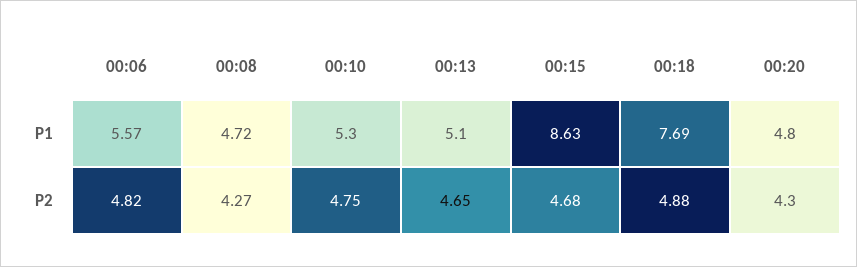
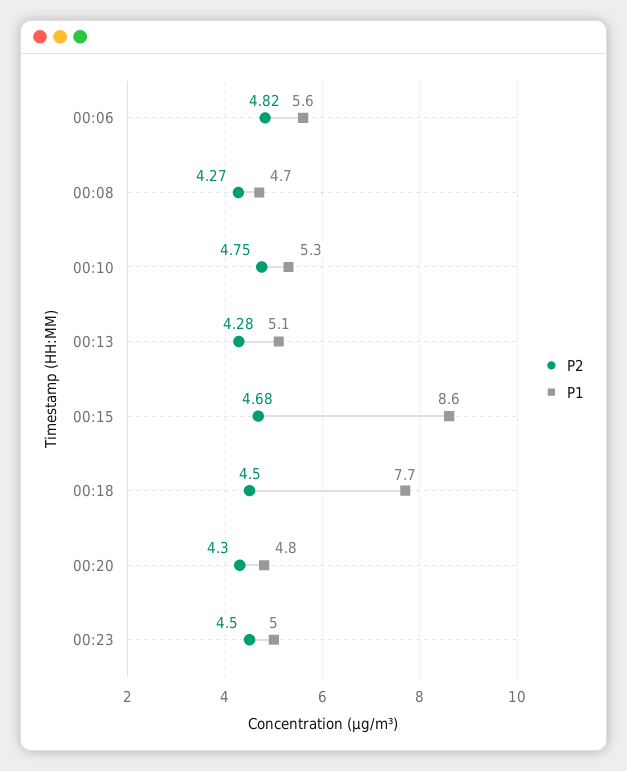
P2, 00:13: 4.65 -> 4.28
P2, 00:18: 4.88 -> 4.5
P2, 00:23: none -> 4.5
P1, 00:23: none -> 5

